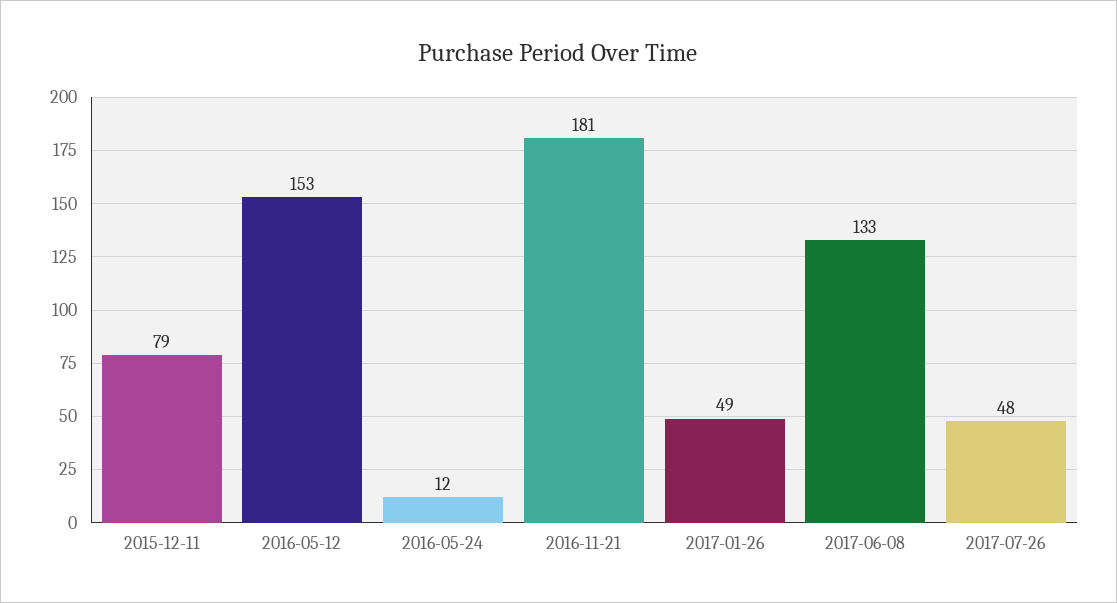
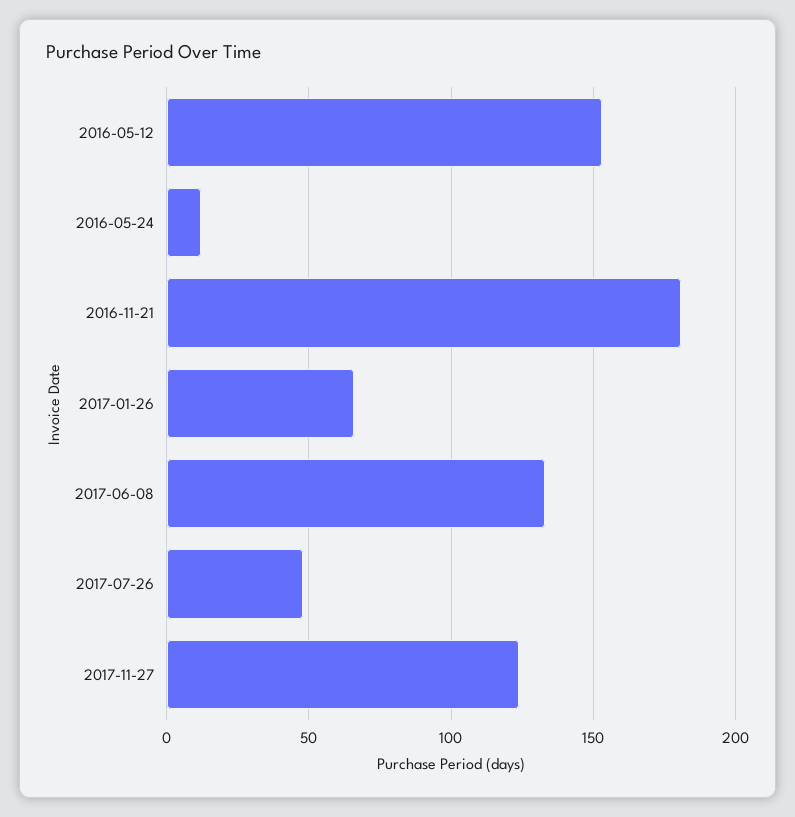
2015-12-11: 79 -> none
2017-01-26: 49 -> 65
2017-11-27: none -> 125

